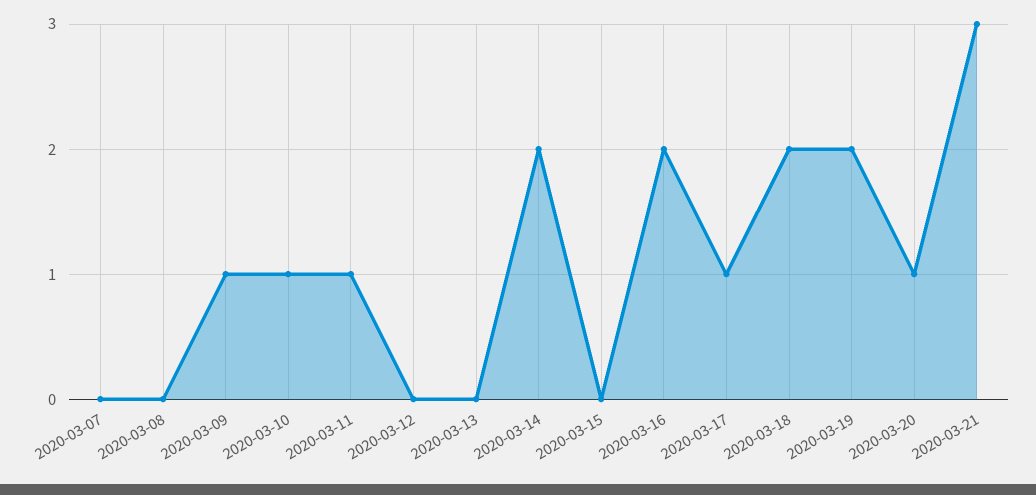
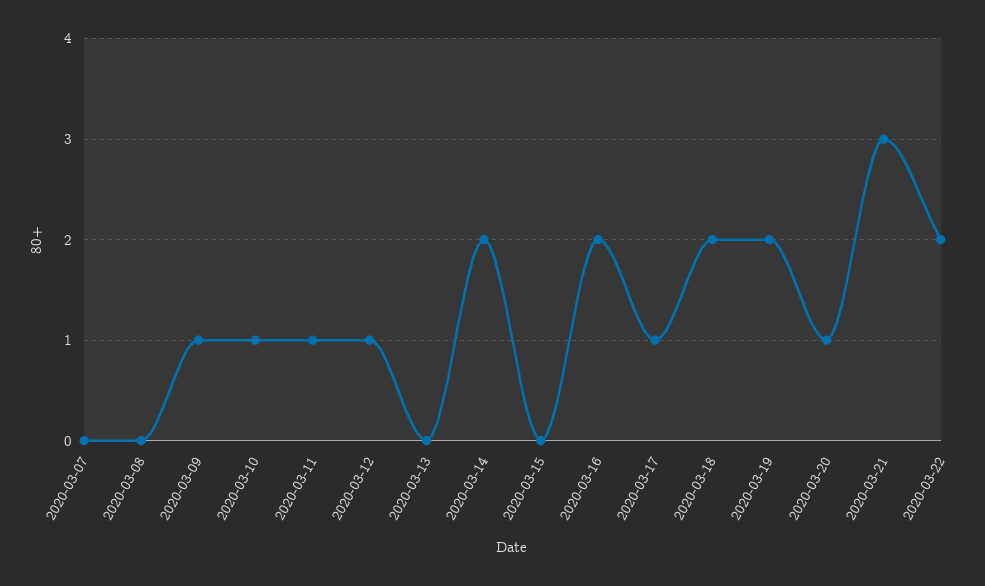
2020-03-12: 0 -> 1
2020-03-22: none -> 2

